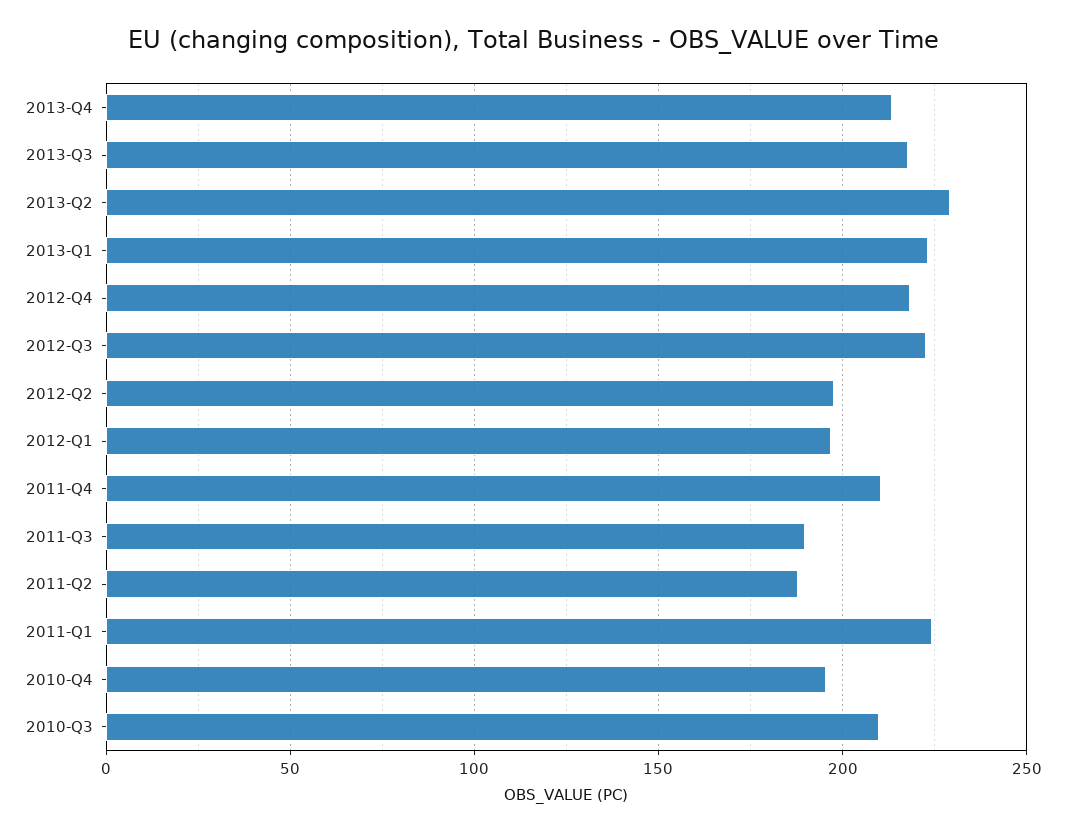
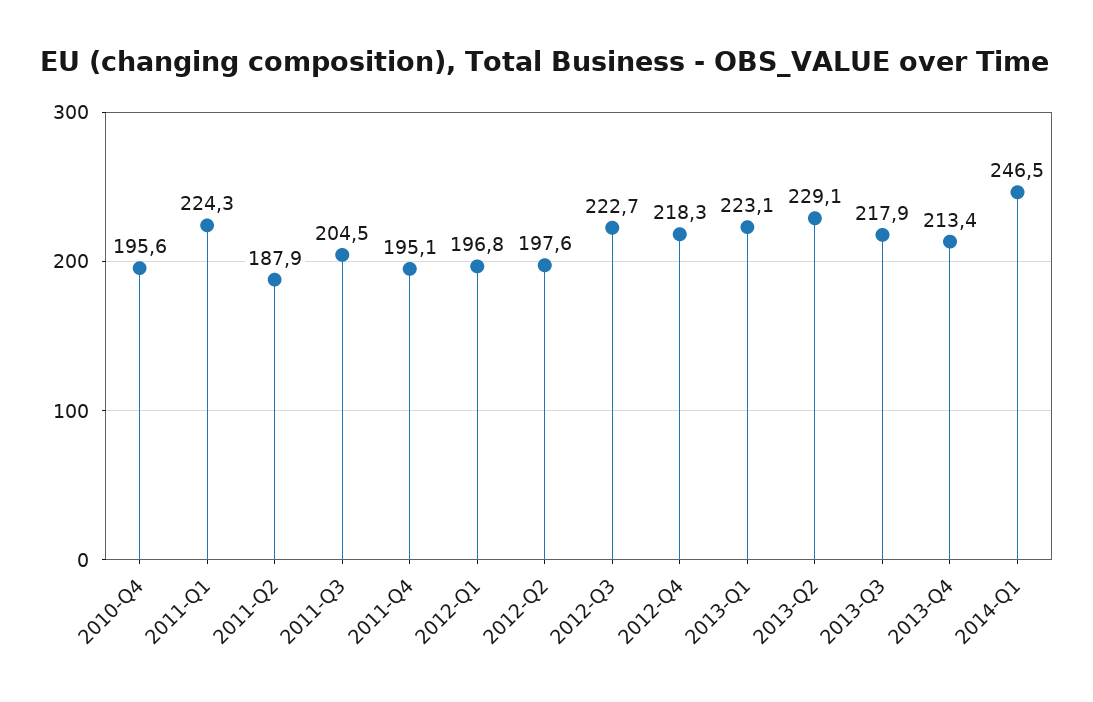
2011-Q4: 210 -> 195.1
2011-Q3: 190 -> 204.5
2010-Q3: 210 -> none
2014-Q1: none -> 246.5

